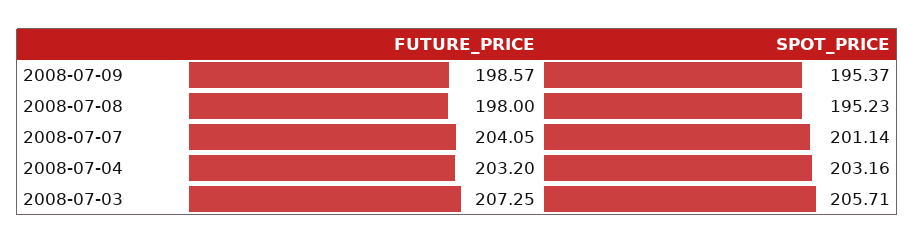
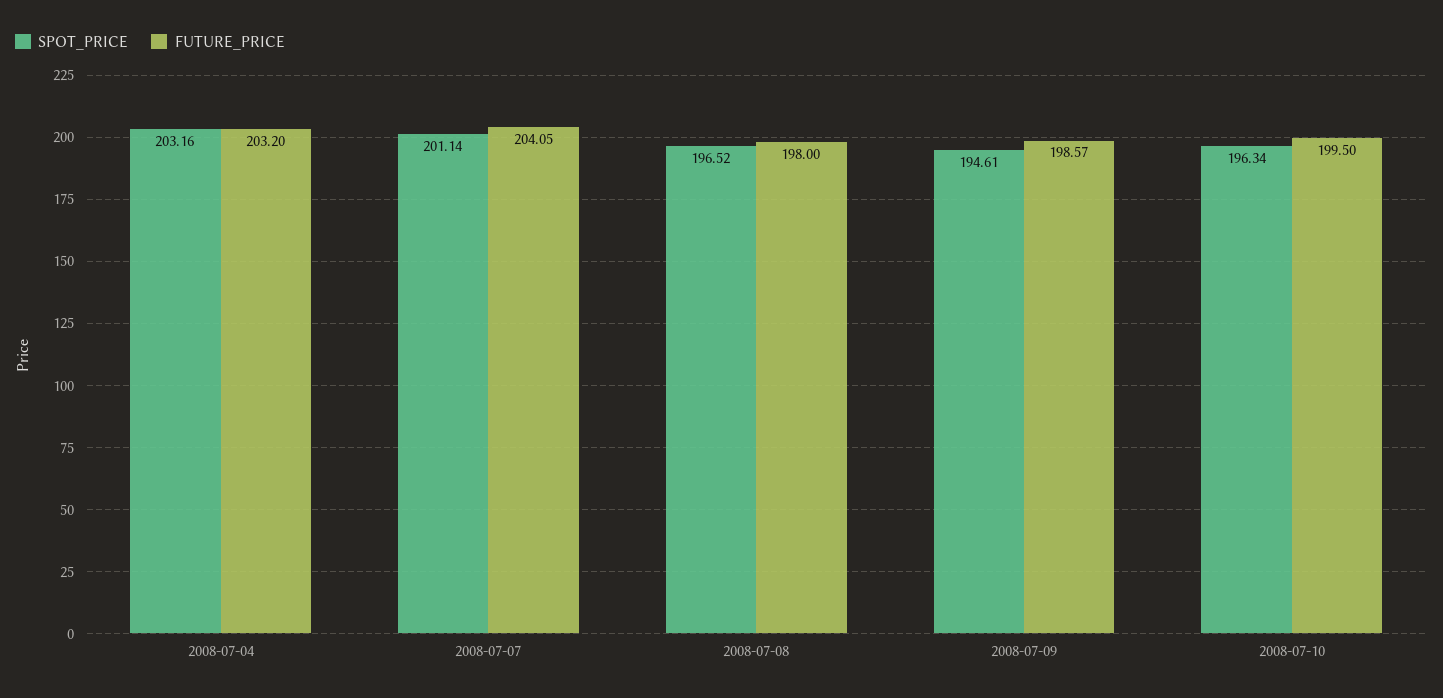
SPOT_PRICE, 2008-07-09: 195.37 -> 194.61
SPOT_PRICE, 2008-07-08: 195.23 -> 196.52
FUTURE_PRICE, 2008-07-03: 207.25 -> none
SPOT_PRICE, 2008-07-03: 205.71 -> none
SPOT_PRICE, 2008-07-10: none -> 196.34
FUTURE_PRICE, 2008-07-10: none -> 199.5

